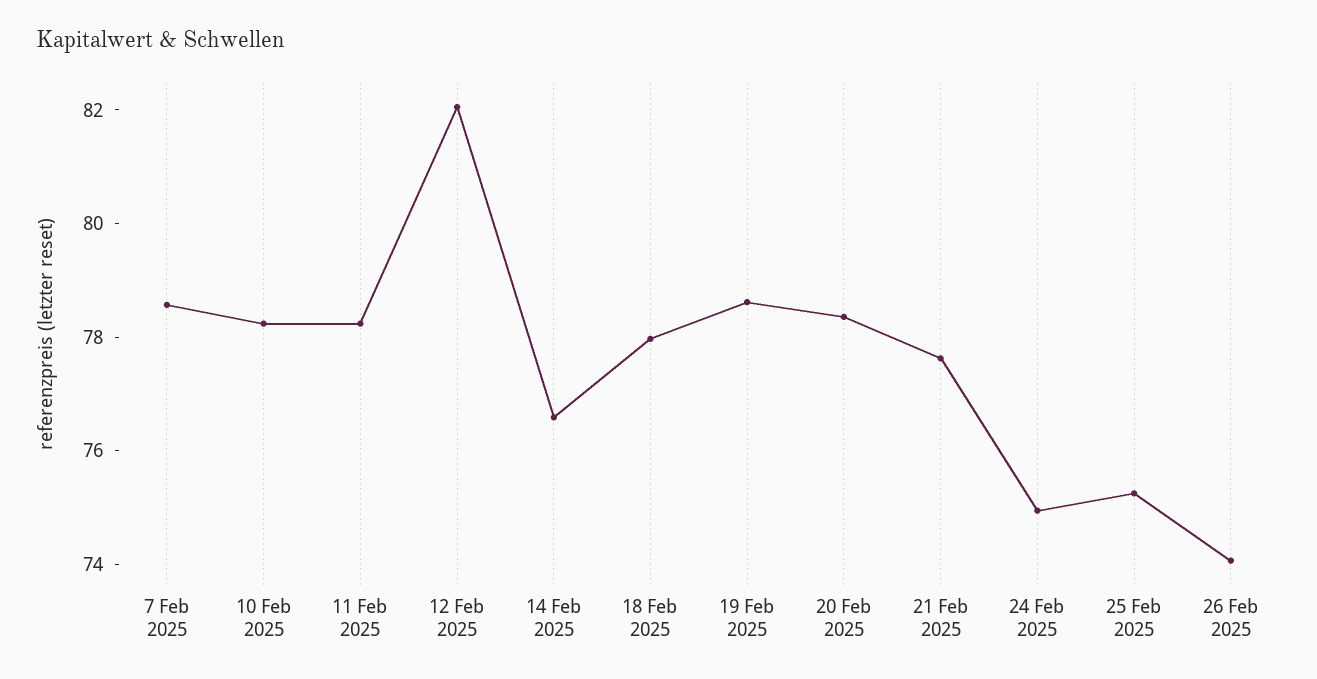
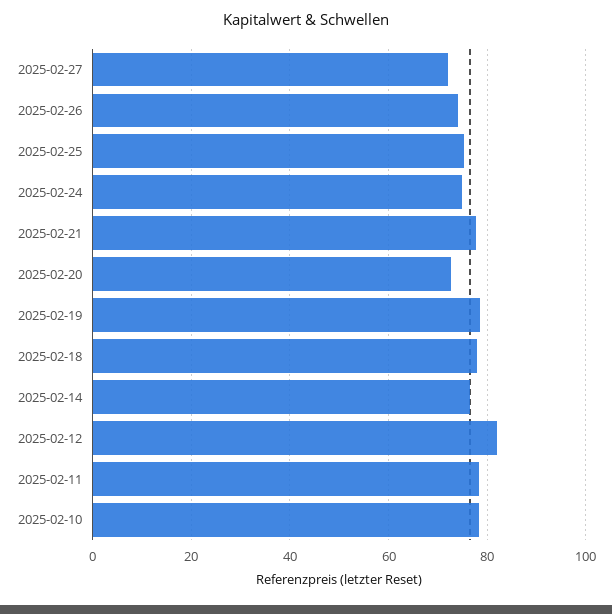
7 Feb 2025: 78.5 -> none
20 Feb 2025: 78.5 -> 72
2025-02-27: none -> 72

